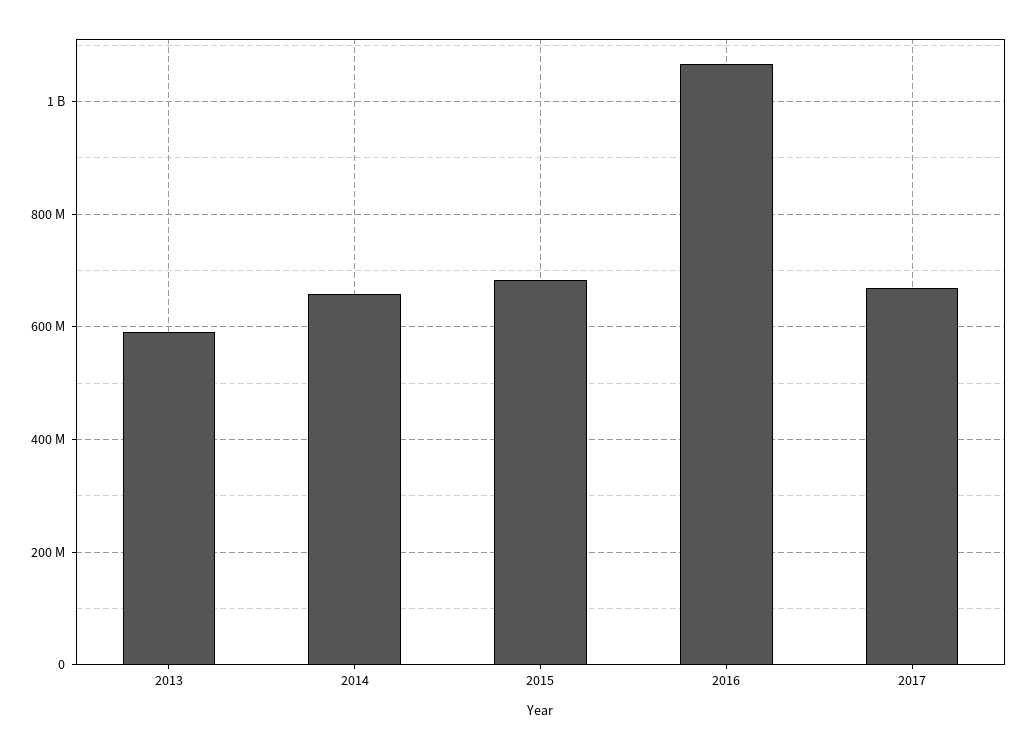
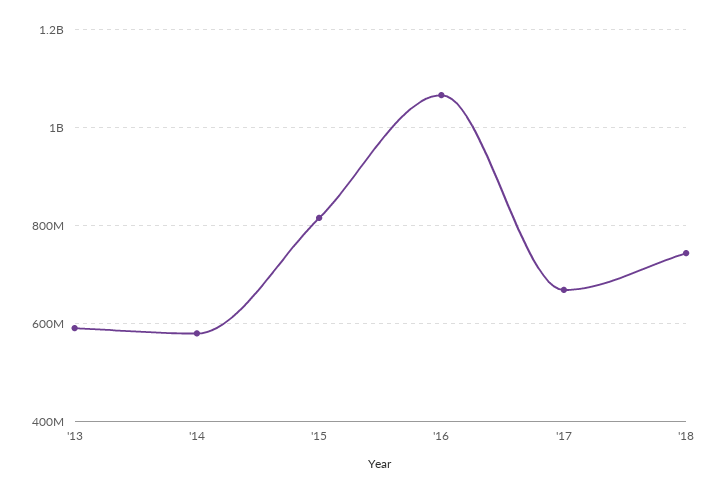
2014: 660000000 -> 580000000
2015: 680000000 -> 820000000
'18: none -> 740000000

